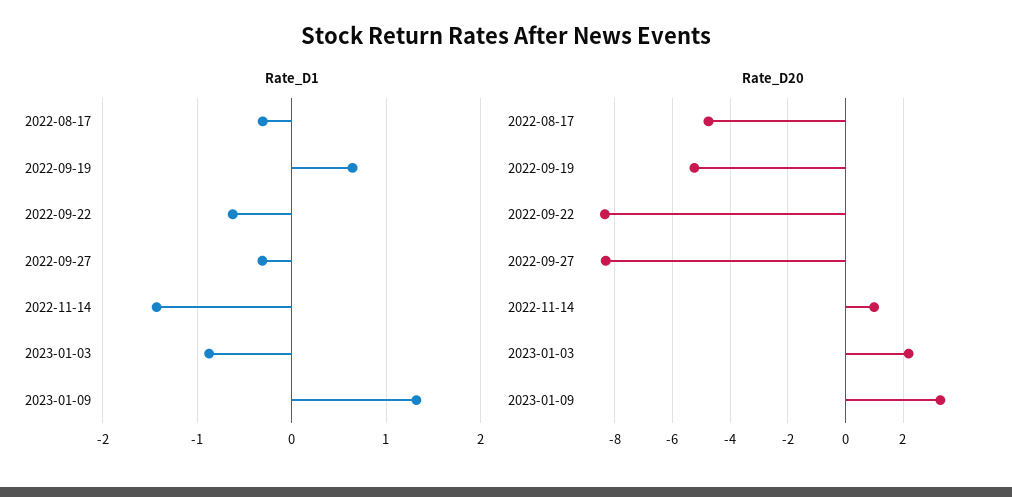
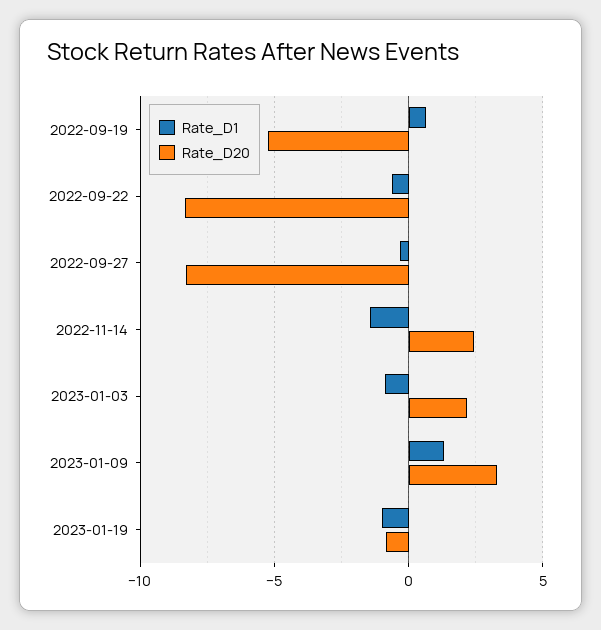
Rate_D1, 2022-08-17: -0.3 -> none
Rate_D20, 2022-08-17: -4.75 -> none
Rate_D20, 2022-11-14: 1 -> 2.5
Rate_D1, 2023-01-19: none -> -1
Rate_D20, 2023-01-19: none -> -1

